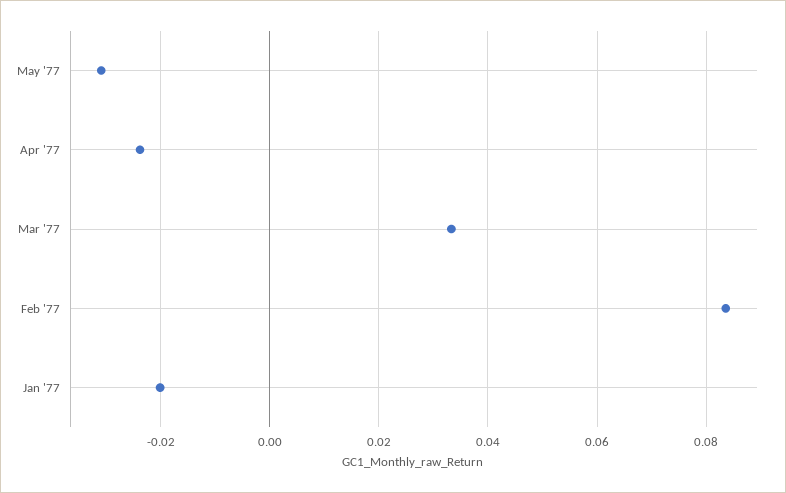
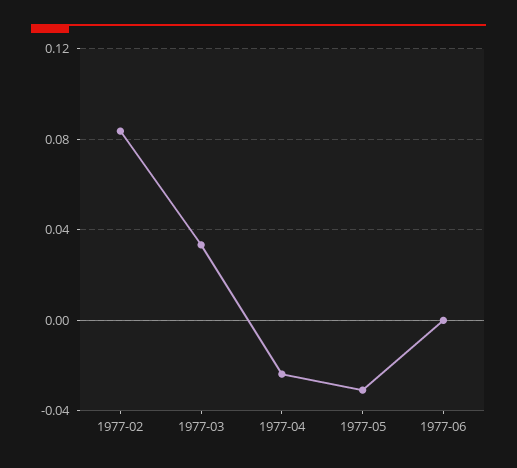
Jan '77: -0.02 -> none
1977-06: none -> 0

